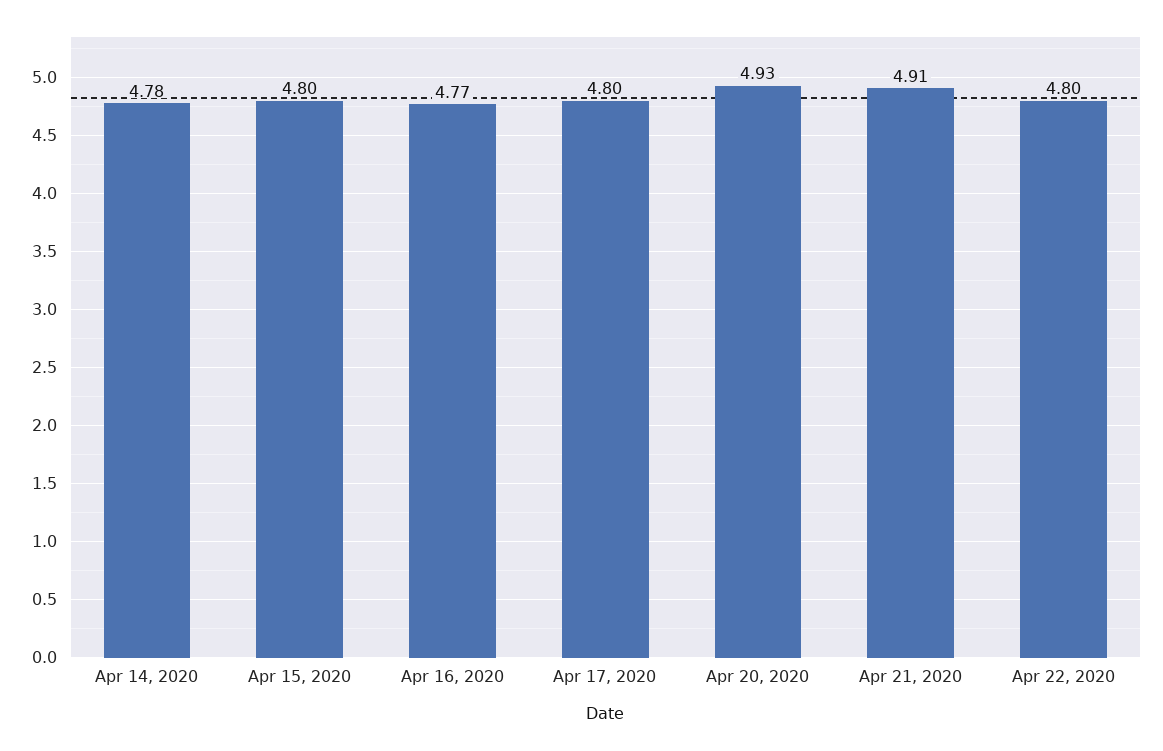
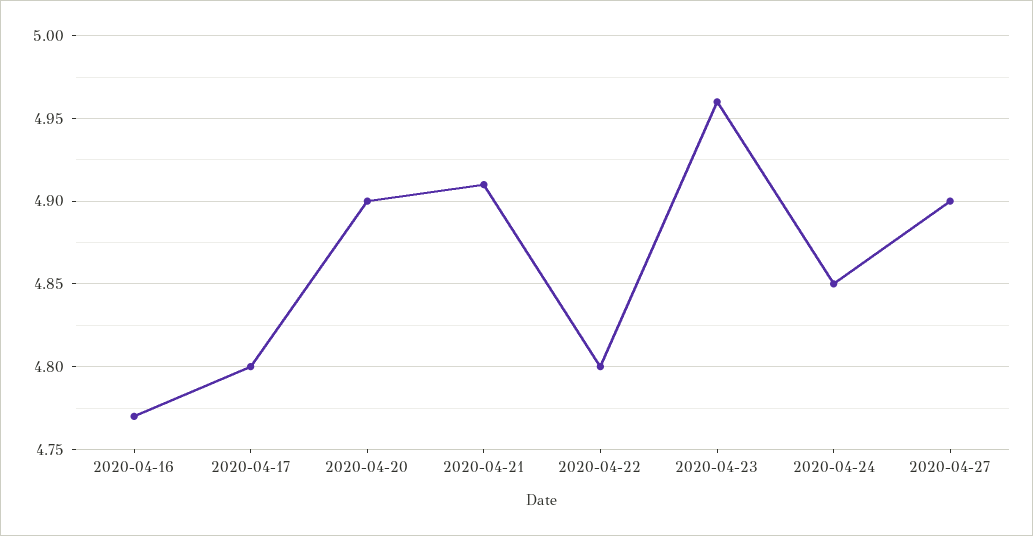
Apr 14, 2020: 4.78 -> none
Apr 15, 2020: 4.8 -> none
Apr 20, 2020: 4.93 -> 4.9
2020-04-23: none -> 4.96
2020-04-24: none -> 4.85
2020-04-27: none -> 4.9

